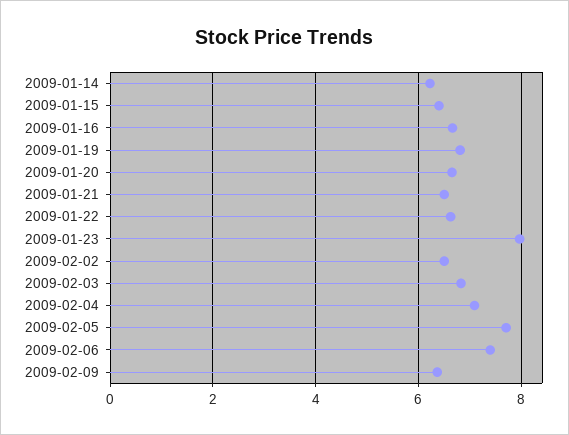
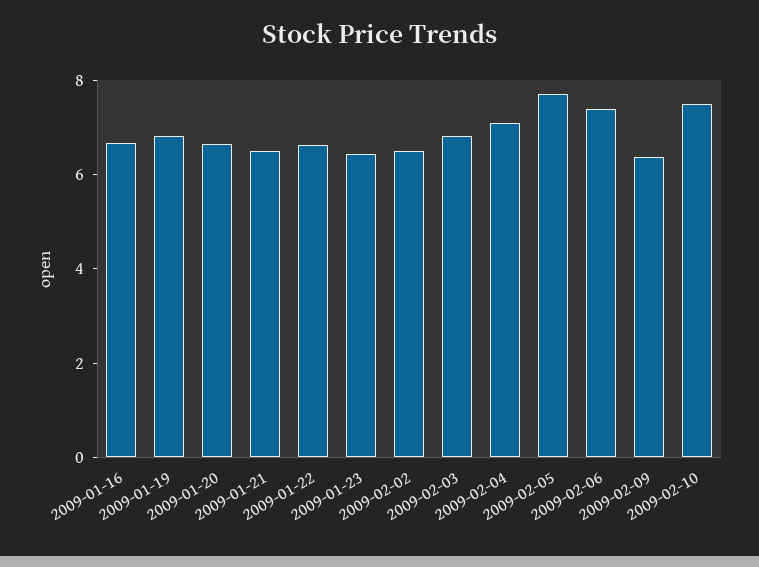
2009-01-14: 6.2 -> none
2009-01-15: 6.4 -> none
2009-01-23: 8 -> 6.5
2009-02-10: none -> 7.5

